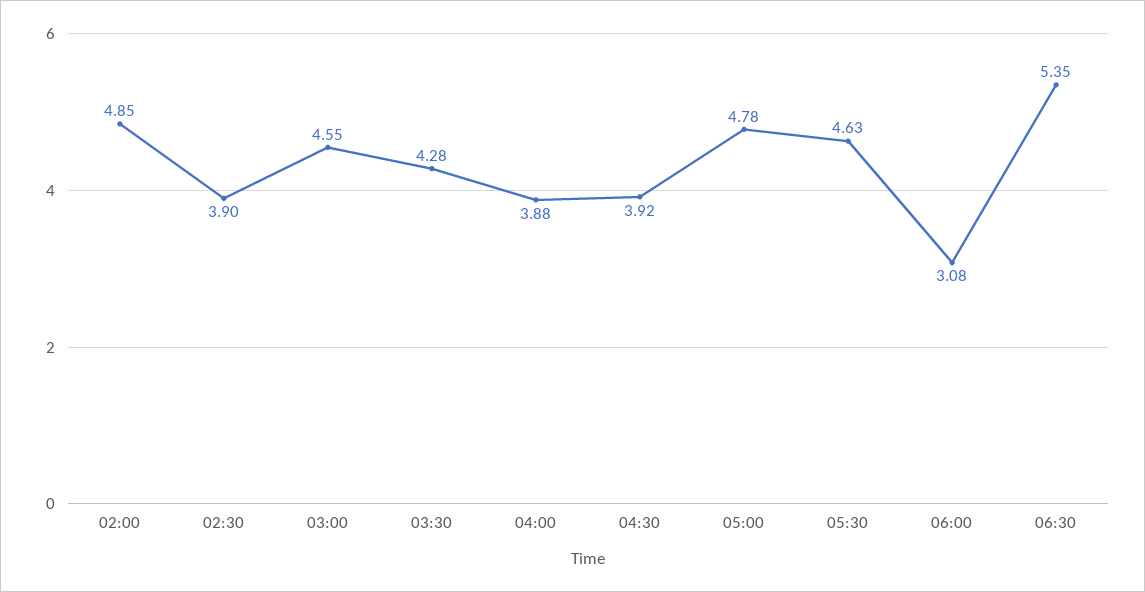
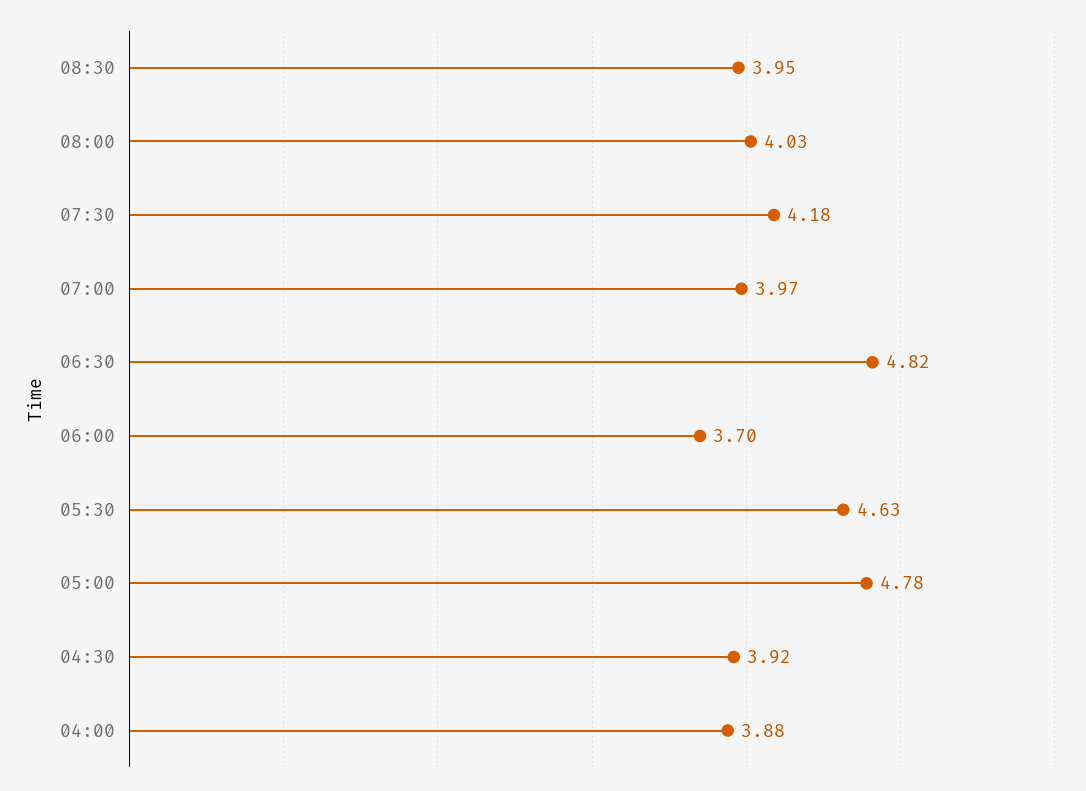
02:00: 4.85 -> none
02:30: 3.9 -> none
03:00: 4.55 -> none
03:30: 4.28 -> none
06:00: 3.08 -> 3.7
06:30: 5.35 -> 4.82
08:30: none -> 3.95
08:00: none -> 4.03
07:30: none -> 4.18
07:00: none -> 3.97

